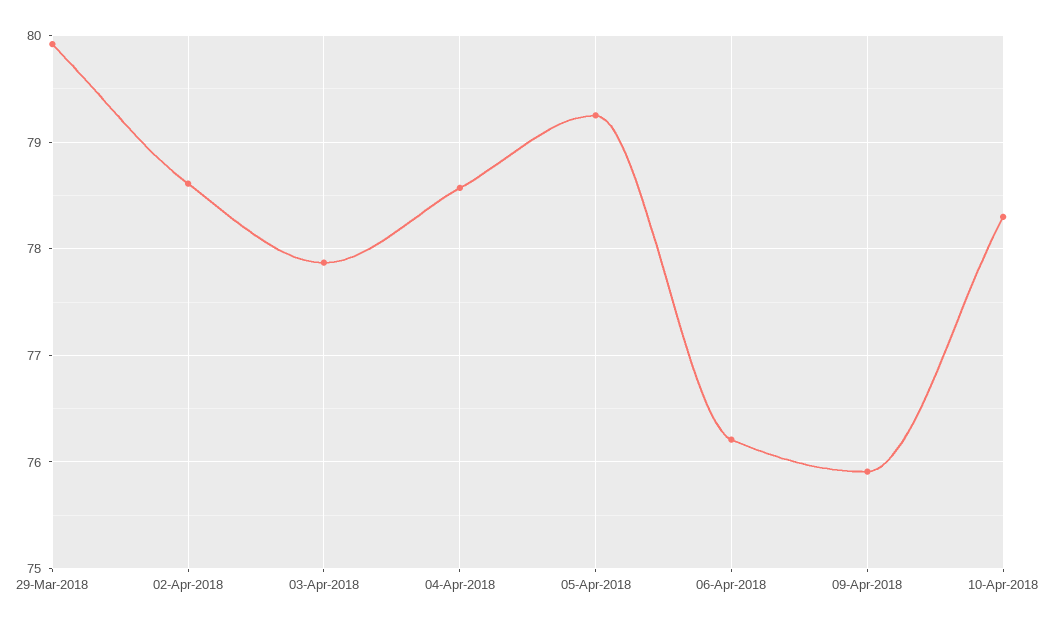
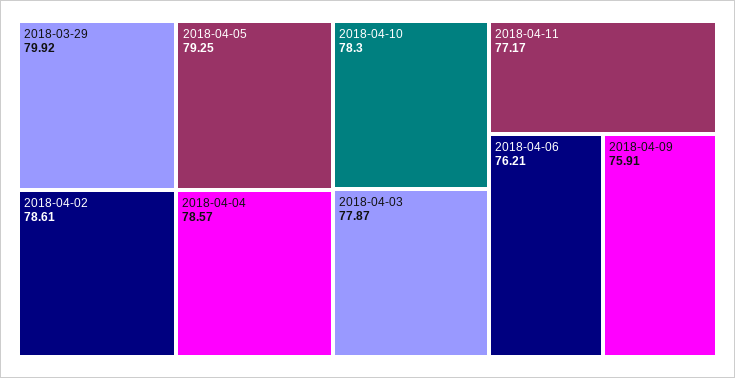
2018-04-11: none -> 77.17

